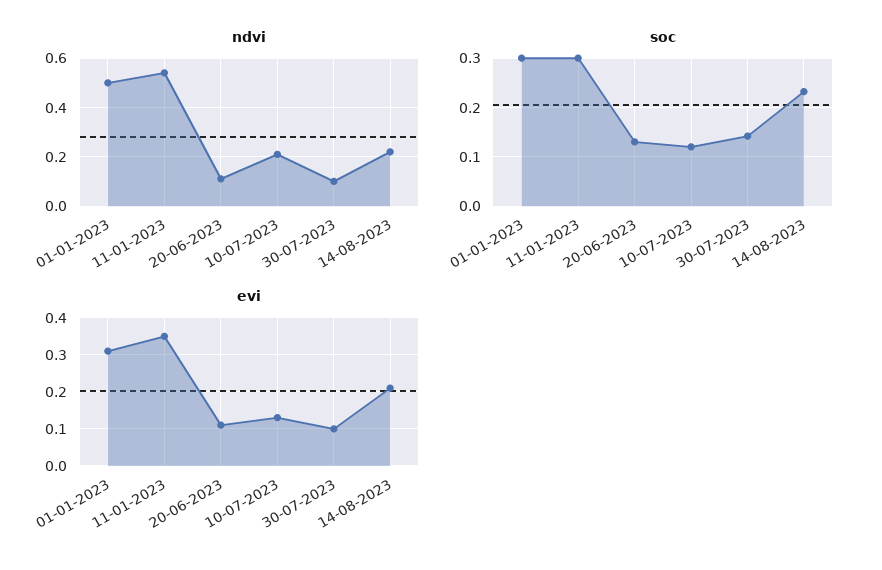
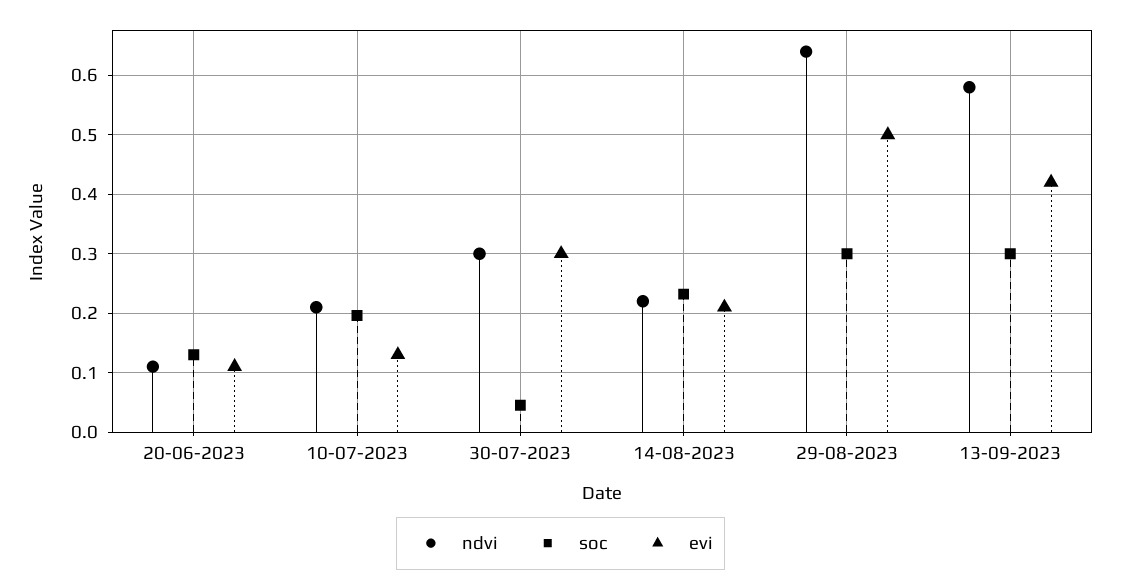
ndvi, 01-01-2023: 0.5 -> none
ndvi, 11-01-2023: 0.55 -> none
ndvi, 30-07-2023: 0.1 -> 0.3
soc, 01-01-2023: 0.3 -> none
soc, 11-01-2023: 0.3 -> none
soc, 10-07-2023: 0.12 -> 0.2
soc, 30-07-2023: 0.14 -> 0.04
evi, 01-01-2023: 0.3 -> none
evi, 11-01-2023: 0.35 -> none
evi, 30-07-2023: 0.1 -> 0.3
ndvi, 29-08-2023: none -> 0.64
soc, 29-08-2023: none -> 0.3
evi, 29-08-2023: none -> 0.5
ndvi, 13-09-2023: none -> 0.58
soc, 13-09-2023: none -> 0.3
evi, 13-09-2023: none -> 0.42

